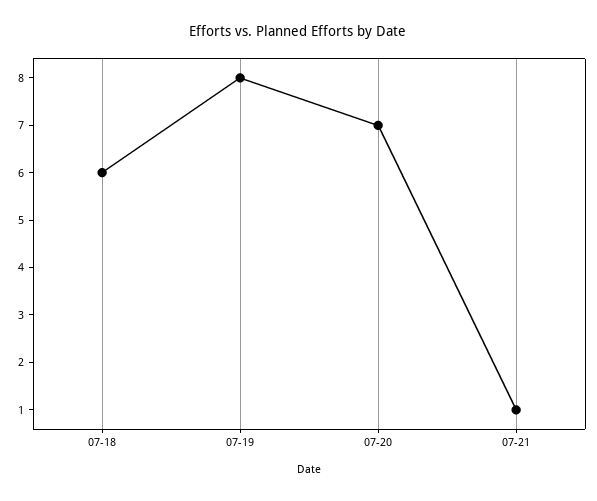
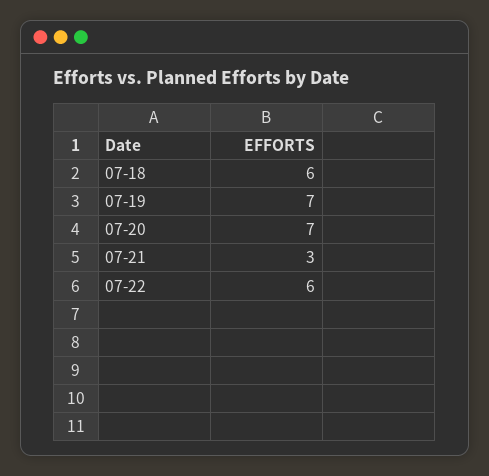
07-19: 8 -> 7
07-21: 1 -> 3
07-22: none -> 6

